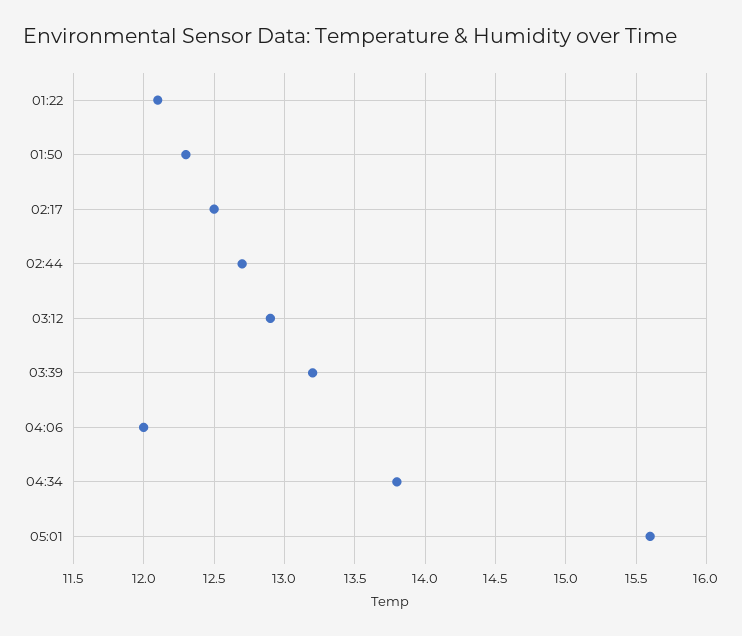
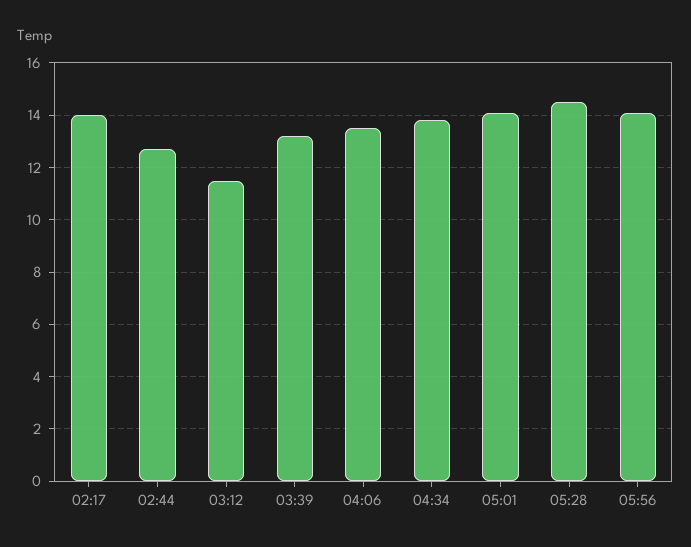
01:22: 12.1 -> none
01:50: 12.3 -> none
02:17: 12.5 -> 14
03:12: 12.9 -> 11.5
04:06: 12 -> 13.5
05:01: 15.6 -> 14
05:28: none -> 14.5
05:56: none -> 14

